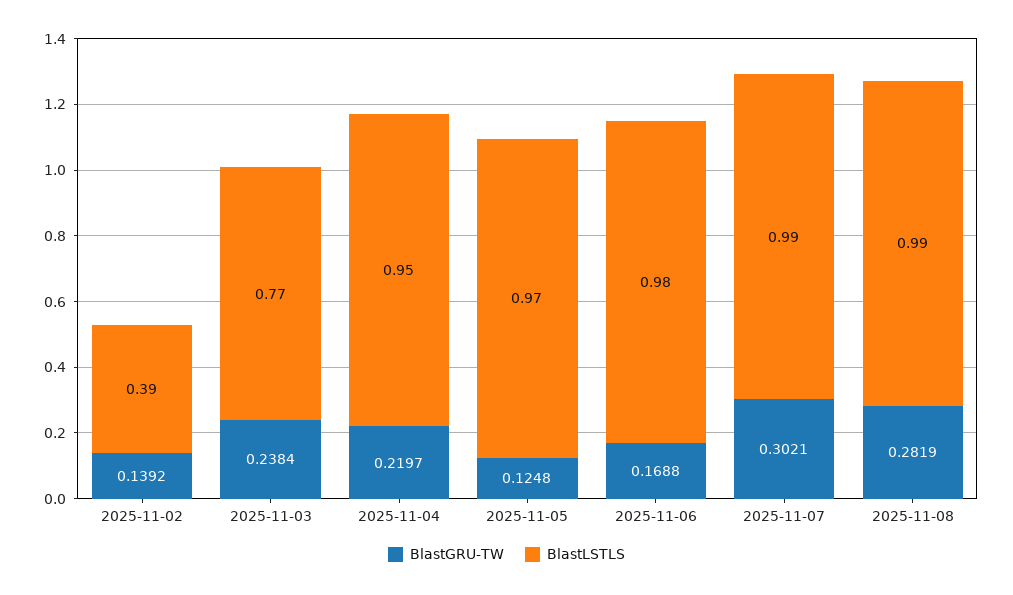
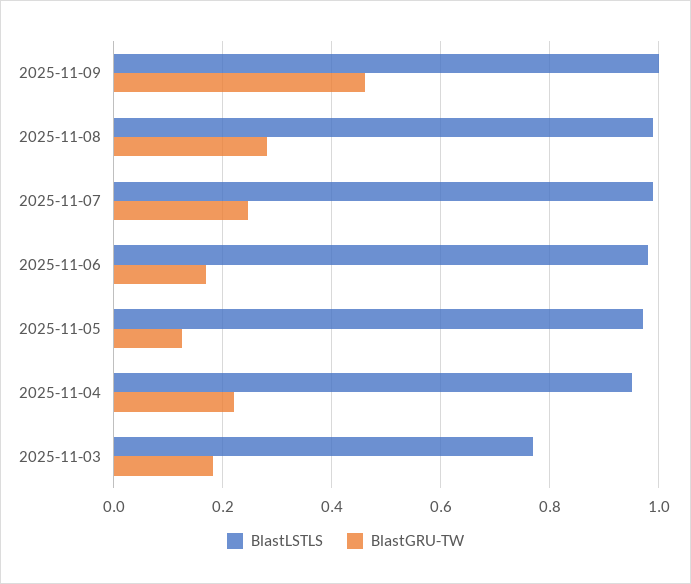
BlastGRU-TW, 2025-11-02: 0.1392 -> none
BlastLSTLS, 2025-11-02: 0.39 -> none
BlastGRU-TW, 2025-11-03: 0.2384 -> 0.18
BlastGRU-TW, 2025-11-07: 0.3021 -> 0.24
BlastLSTLS, 2025-11-09: none -> 1
BlastGRU-TW, 2025-11-09: none -> 0.46

